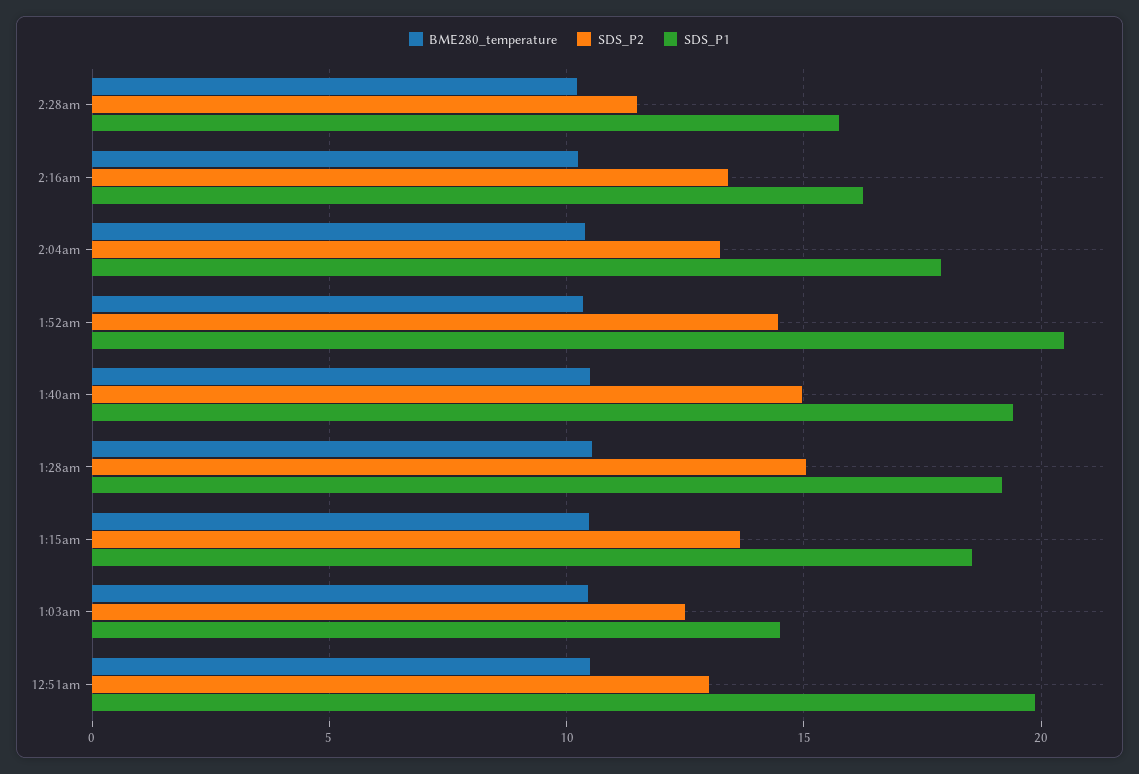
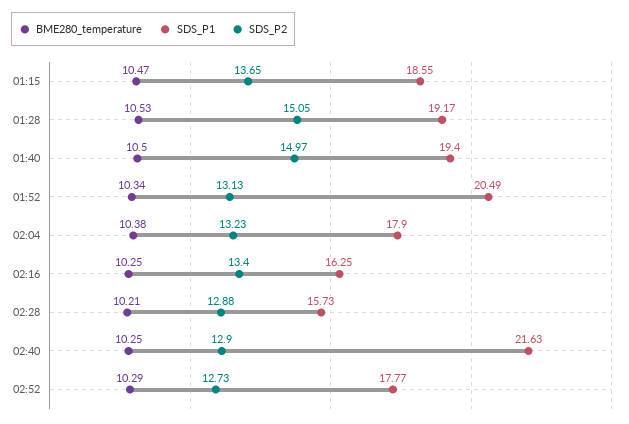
SDS_P2, 2:28am: 11.5 -> 12.88
SDS_P2, 1:52am: 14.5 -> 13.13
BME280_temperature, 1:03am: 10.5 -> none
SDS_P2, 1:03am: 12.5 -> none
SDS_P1, 1:03am: 14.5 -> none
BME280_temperature, 12:51am: 10.5 -> none
SDS_P2, 12:51am: 13 -> none
SDS_P1, 12:51am: 20 -> none
BME280_temperature, 02:40: none -> 10.25
SDS_P1, 02:40: none -> 21.63
SDS_P2, 02:40: none -> 12.9
BME280_temperature, 02:52: none -> 10.29
SDS_P1, 02:52: none -> 17.77
SDS_P2, 02:52: none -> 12.73

